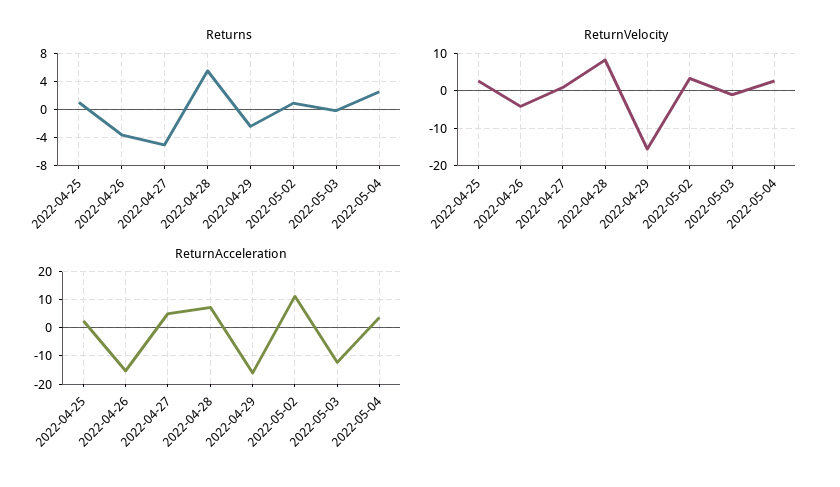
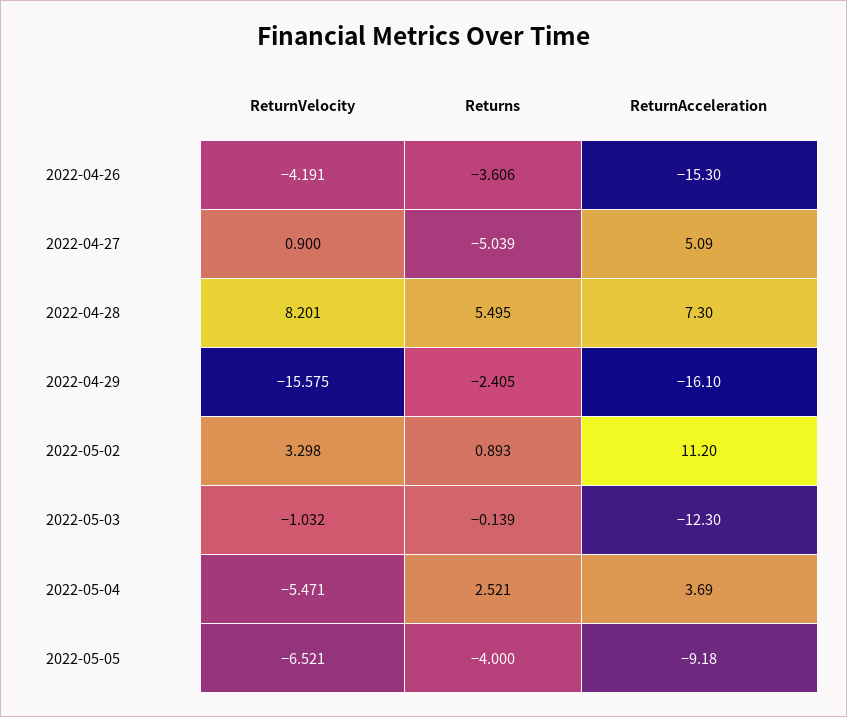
Returns, 2022-04-25: 1 -> none
ReturnVelocity, 2022-04-25: 2 -> none
ReturnVelocity, 2022-05-04: 2 -> -5.471
ReturnAcceleration, 2022-04-25: 2.5 -> none
ReturnVelocity, 2022-05-05: none -> -6.521
Returns, 2022-05-05: none -> -4
ReturnAcceleration, 2022-05-05: none -> -9.18

